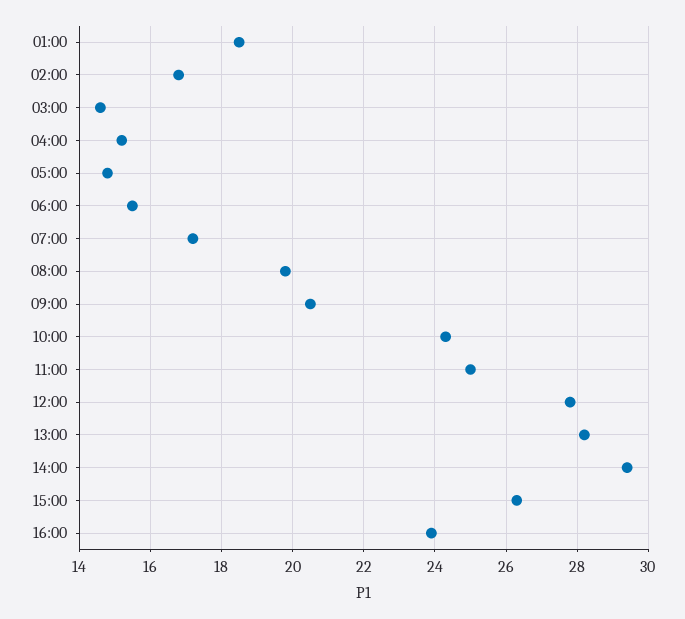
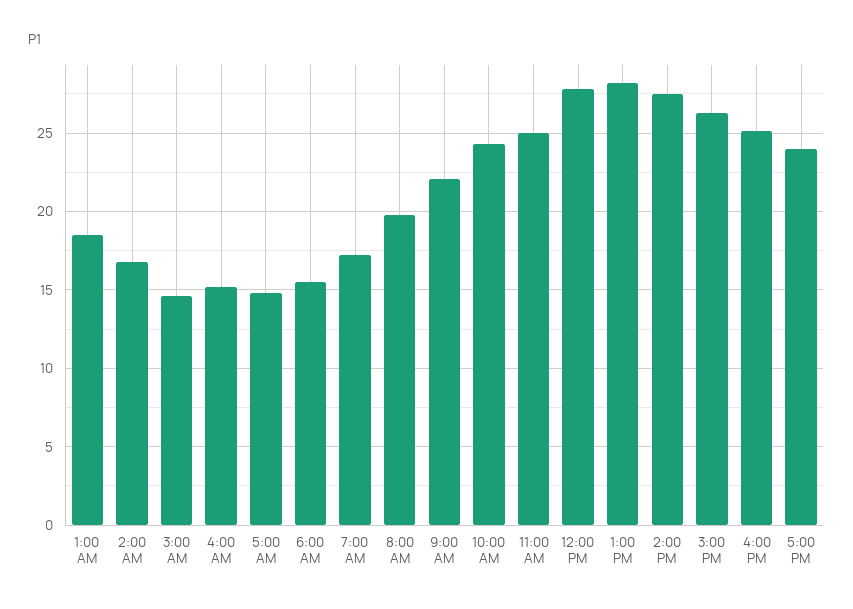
09:00: 20.5 -> 22
14:00: 29.5 -> 27.5
16:00: 24 -> 25
5:00 PM: none -> 24

